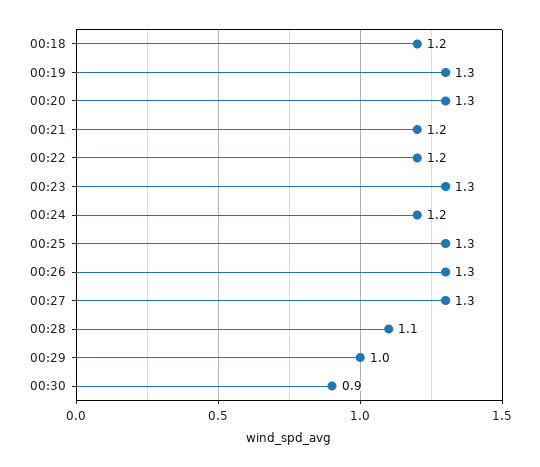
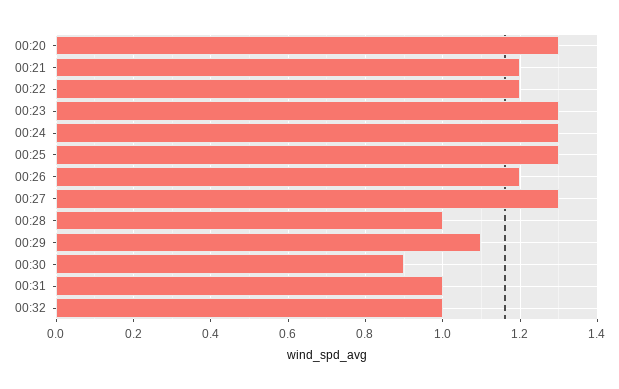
00:18: 1.2 -> none
00:19: 1.3 -> none
00:24: 1.2 -> 1.3
00:26: 1.3 -> 1.2
00:28: 1.1 -> 1
00:29: 1 -> 1.1
00:31: none -> 1
00:32: none -> 1

